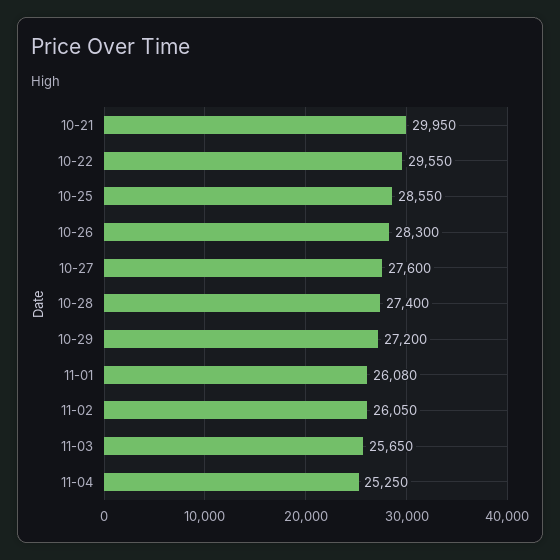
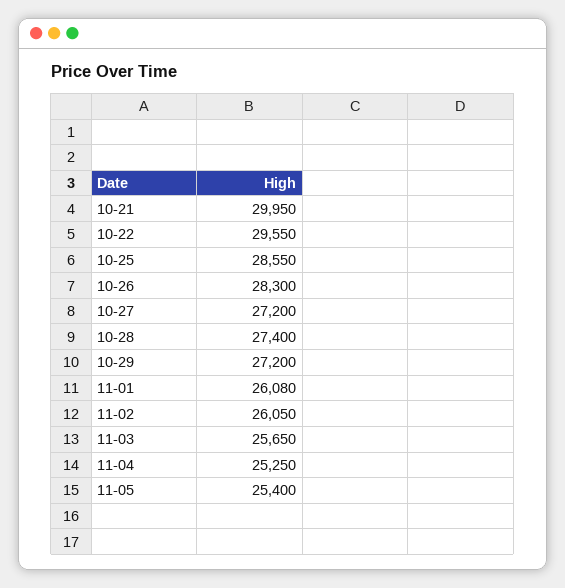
10-27: 27600 -> 27200
11-05: none -> 25400

